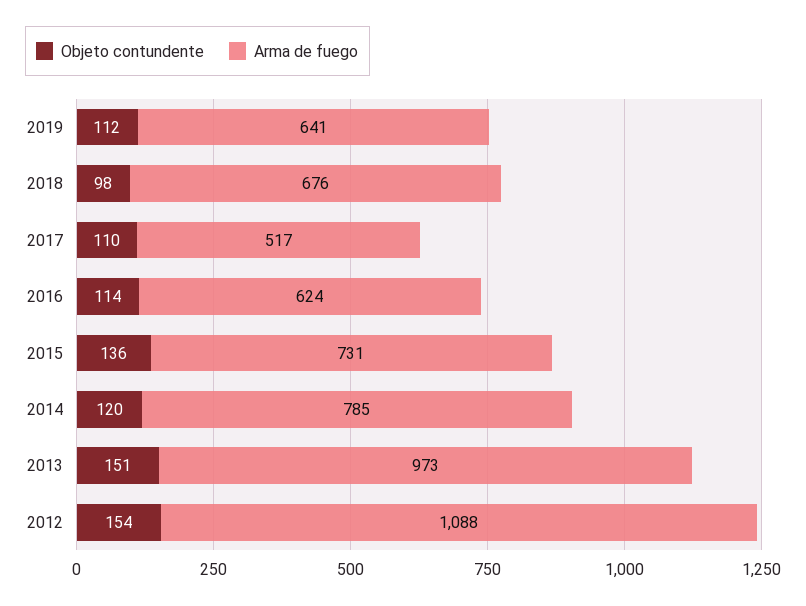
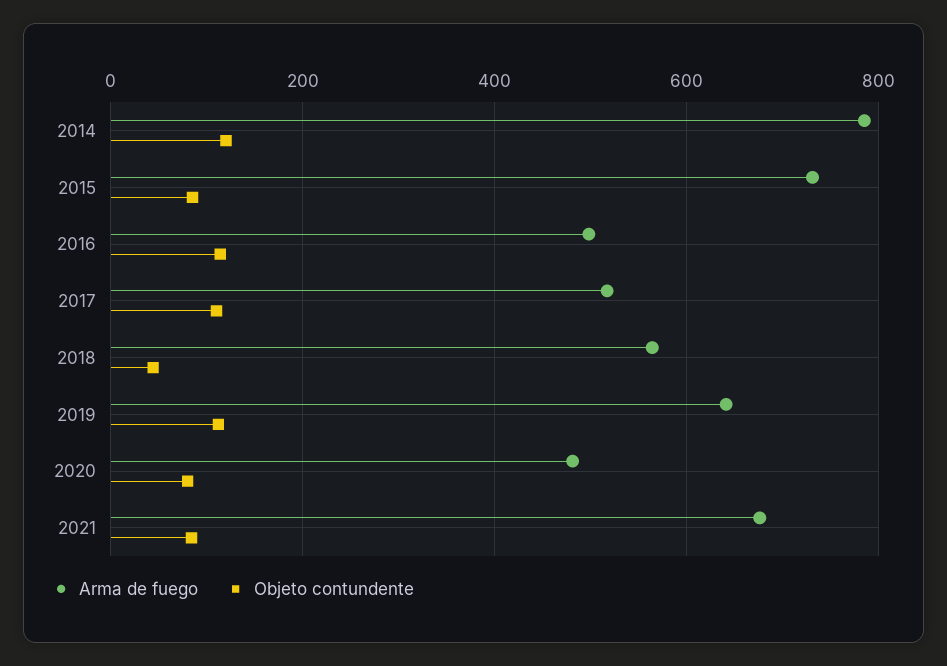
Objeto contundente, 2018: 98 -> 40
Arma de fuego, 2018: 676 -> 560
Arma de fuego, 2016: 624 -> 500
Objeto contundente, 2015: 136 -> 80
Objeto contundente, 2013: 151 -> none
Arma de fuego, 2013: 973 -> none
Objeto contundente, 2012: 154 -> none
Arma de fuego, 2012: 1088 -> none
Arma de fuego, 2020: none -> 480
Objeto contundente, 2020: none -> 80
Arma de fuego, 2021: none -> 680
Objeto contundente, 2021: none -> 80

